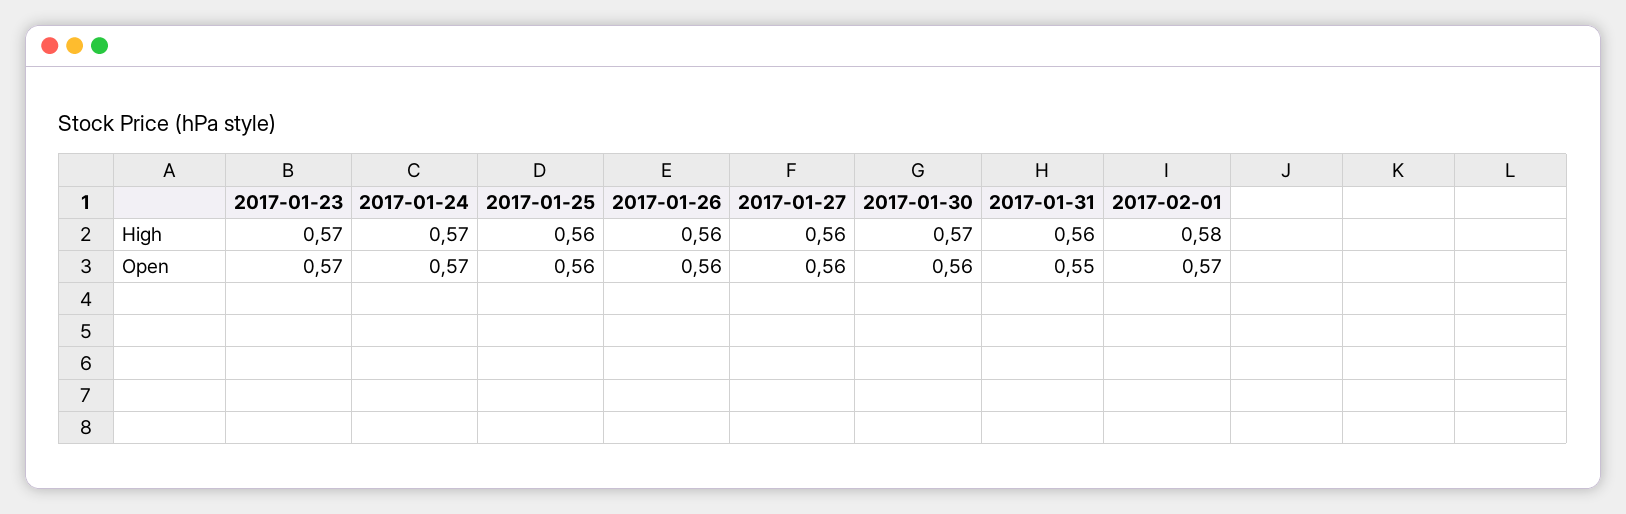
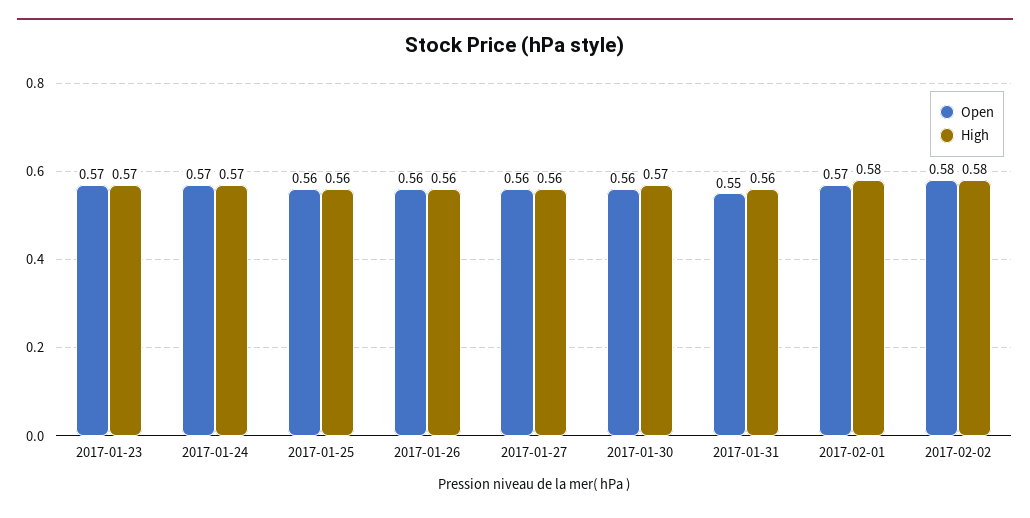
Open, 2017-02-02: none -> 0.58
High, 2017-02-02: none -> 0.58

